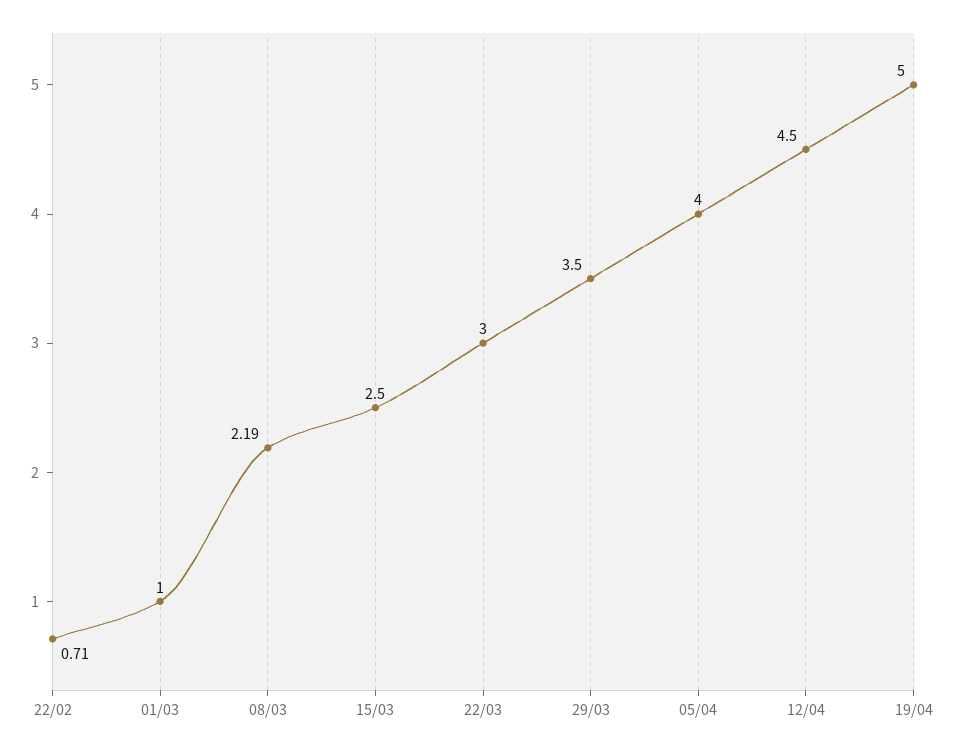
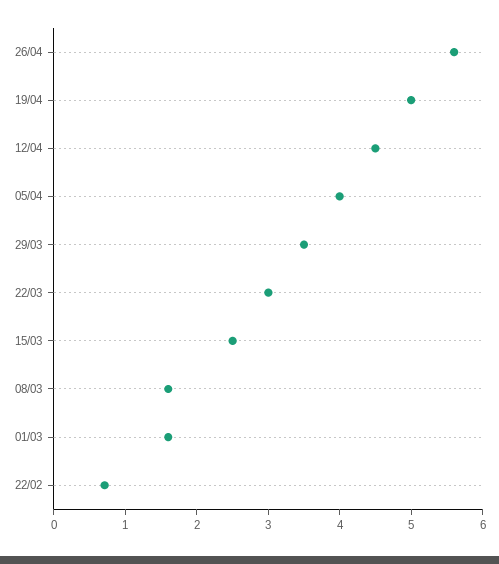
01/03: 1 -> 1.6
08/03: 2.19 -> 1.6
26/04: none -> 5.6

